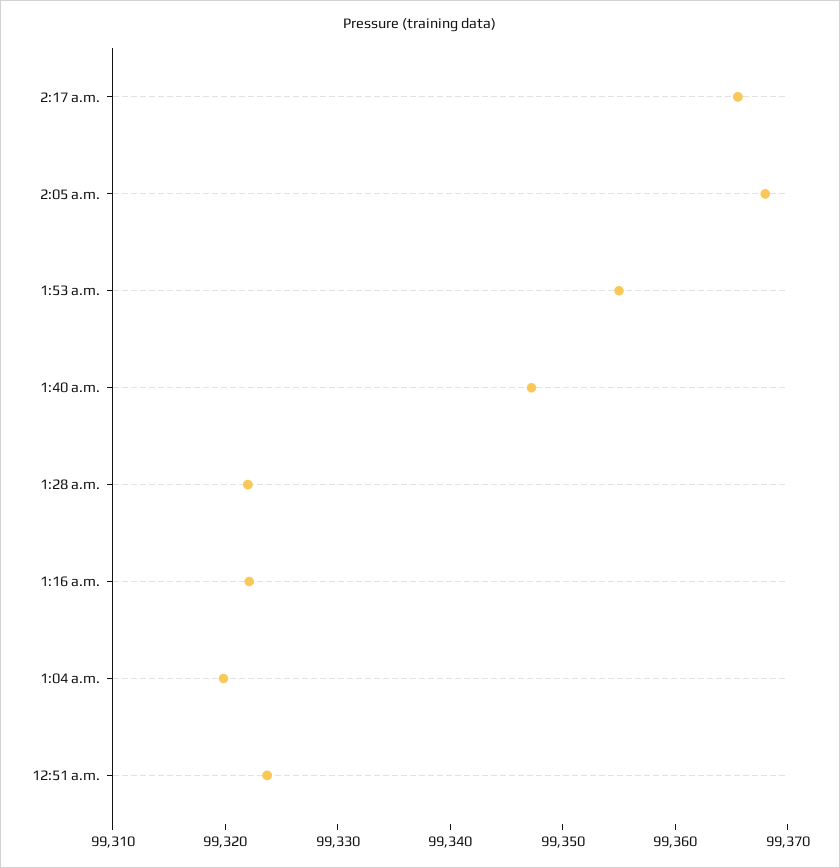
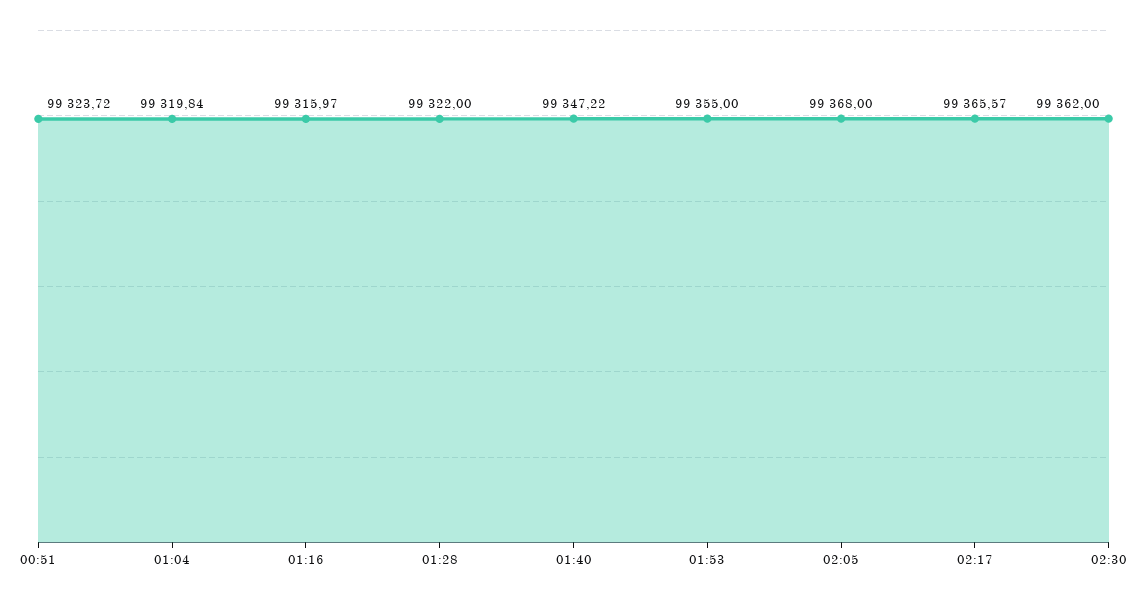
1:16 a.m.: 99322 -> 99315.97
02:30: none -> 99362

